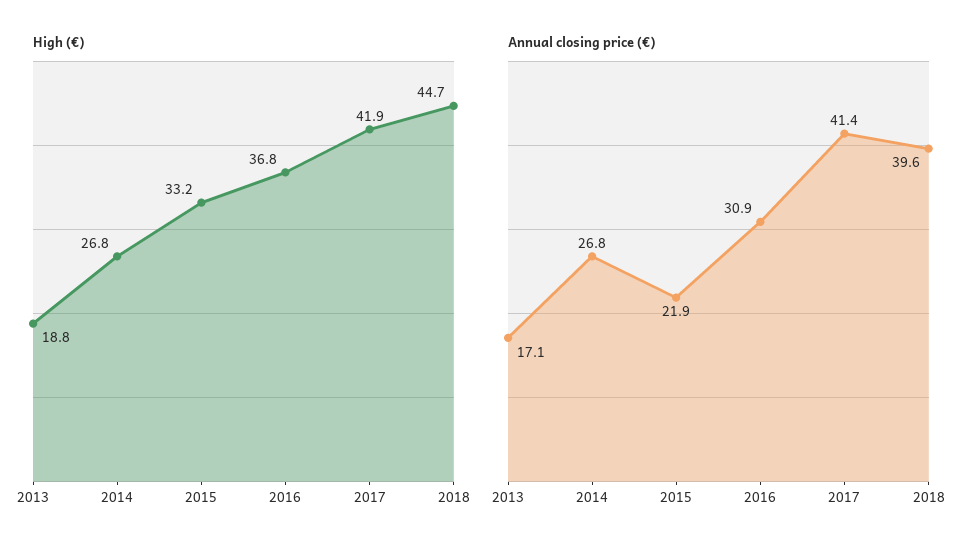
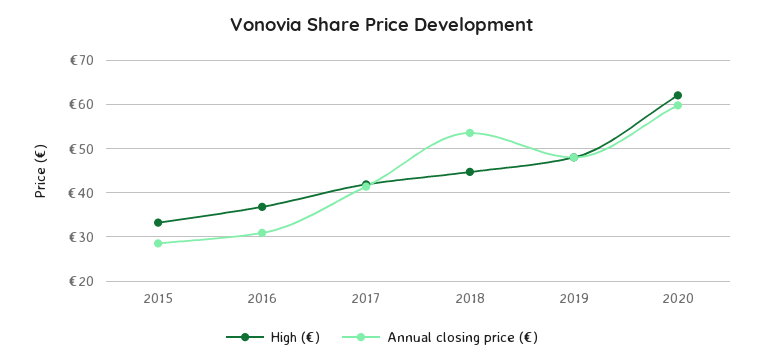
High (€), 2013: 18.8 -> none
High (€), 2014: 26.8 -> none
Annual closing price (€), 2013: 17.1 -> none
Annual closing price (€), 2014: 26.8 -> none
Annual closing price (€), 2015: 21.9 -> 28
Annual closing price (€), 2018: 39.6 -> 54
High (€), 2019: none -> 48
Annual closing price (€), 2019: none -> 48
High (€), 2020: none -> 62
Annual closing price (€), 2020: none -> 60

